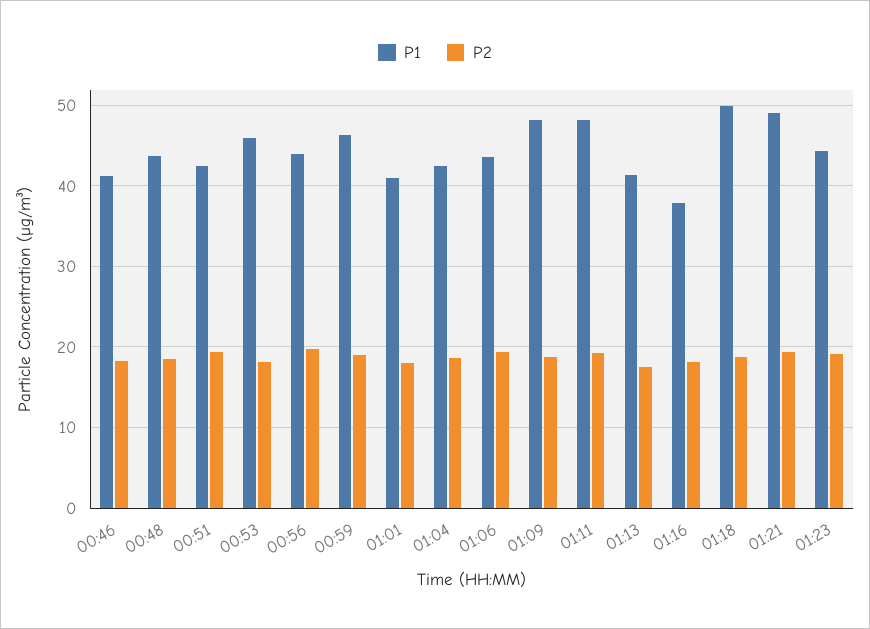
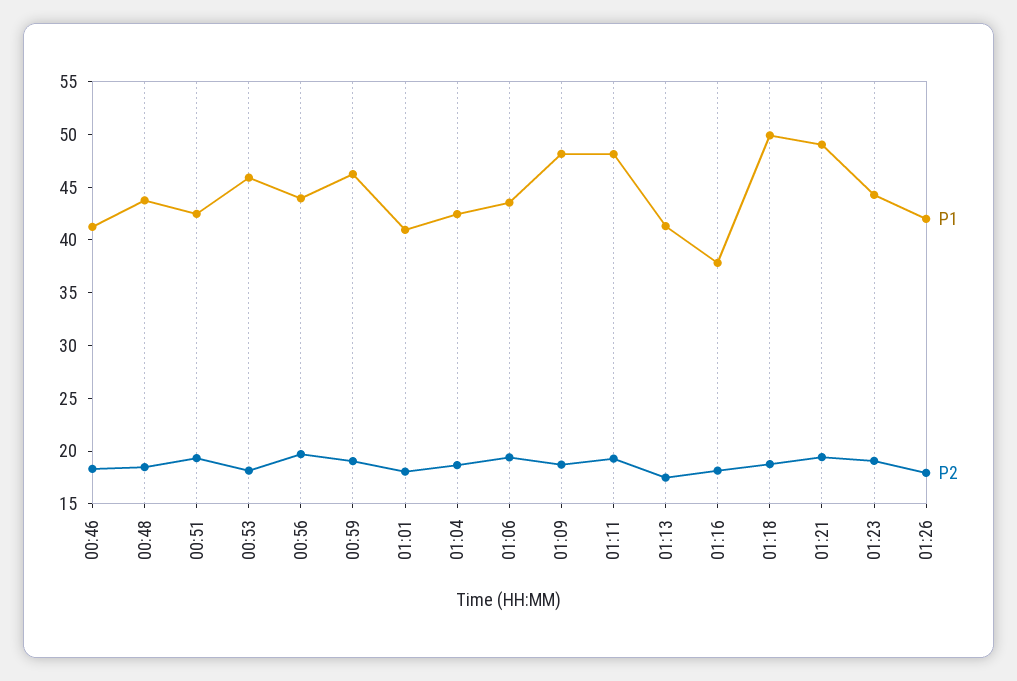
P1, 01:26: none -> 42
P2, 01:26: none -> 18

